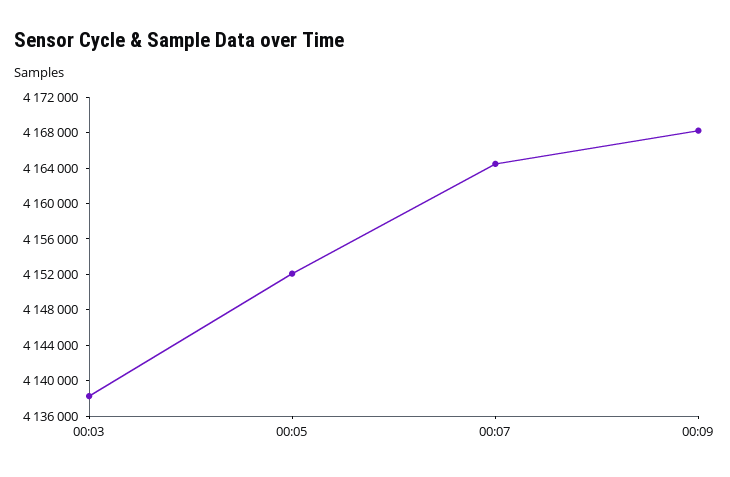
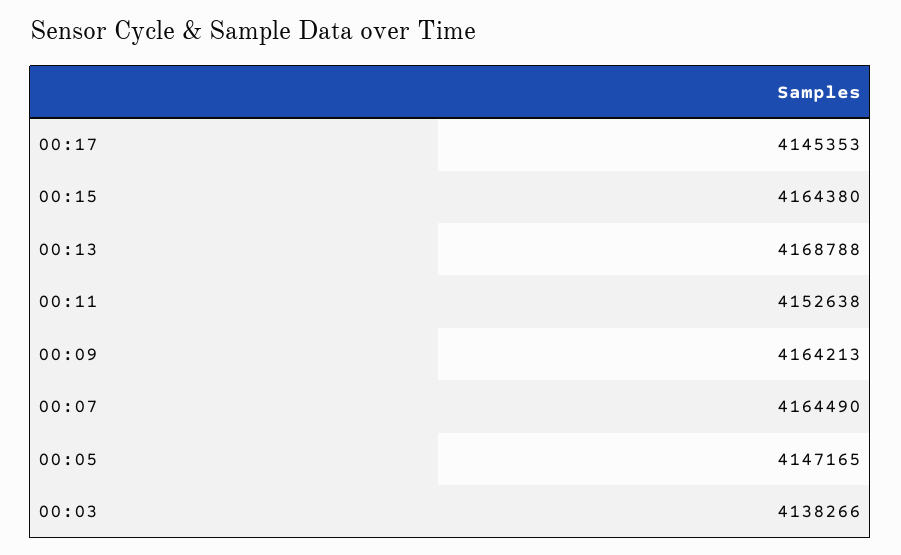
00:05: 4152000 -> 4147165
00:09: 4168000 -> 4164213
00:17: none -> 4145353
00:15: none -> 4164380
00:13: none -> 4168788
00:11: none -> 4152638

